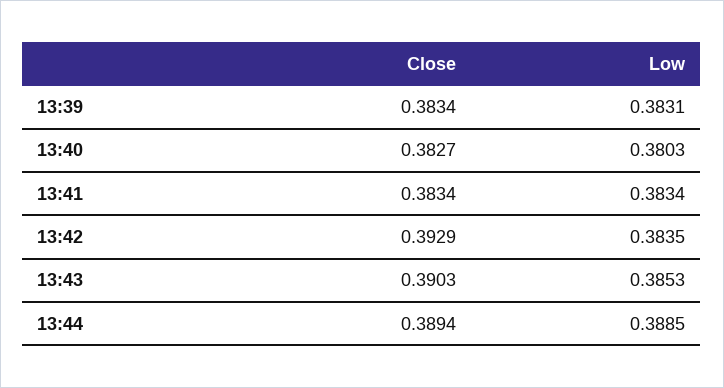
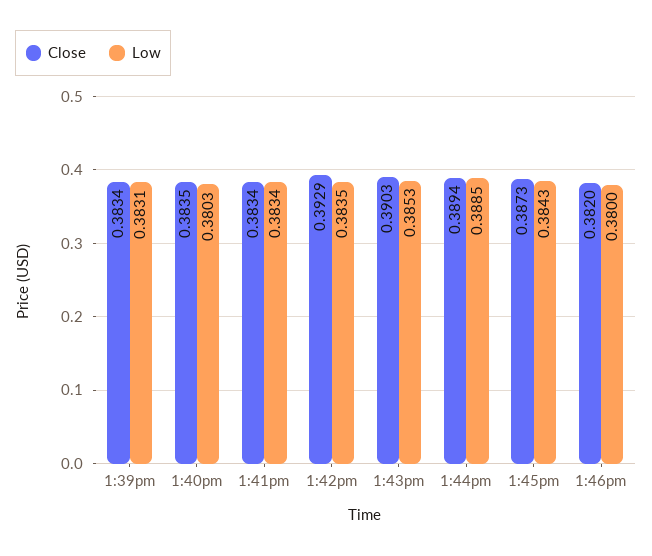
Close, 13:40: 0.3827 -> 0.3835
Close, 1:45pm: none -> 0.3873
Low, 1:45pm: none -> 0.3843
Close, 1:46pm: none -> 0.382
Low, 1:46pm: none -> 0.38

